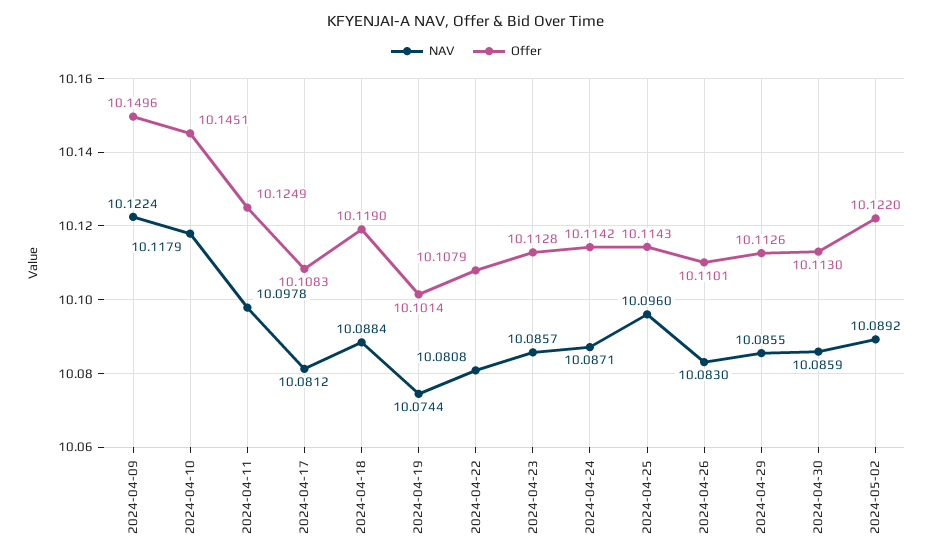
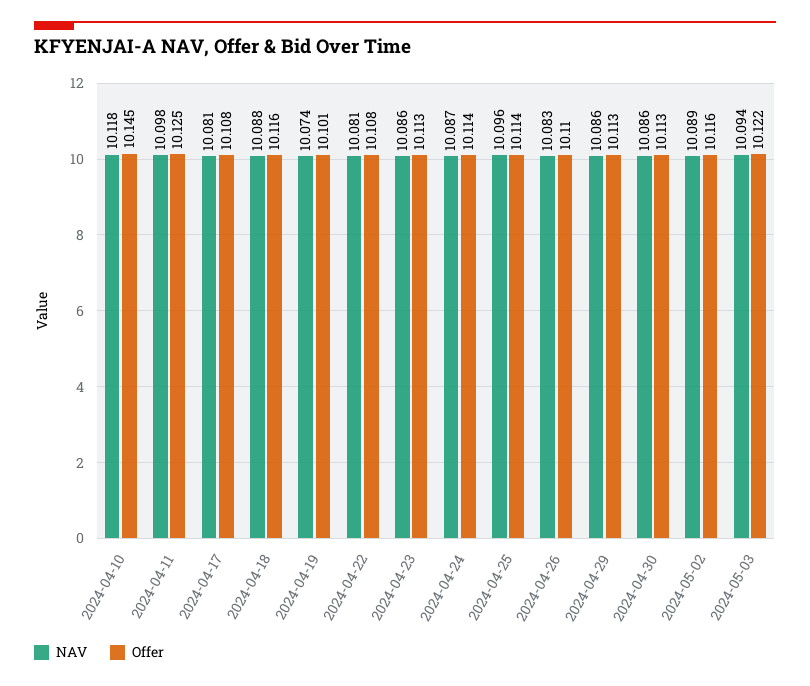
NAV, 2024-04-09: 10.1224 -> none
Offer, 2024-04-09: 10.1496 -> none
Offer, 2024-04-18: 10.119 -> 10.116
Offer, 2024-05-02: 10.122 -> 10.116
NAV, 2024-05-03: none -> 10.094
Offer, 2024-05-03: none -> 10.122

